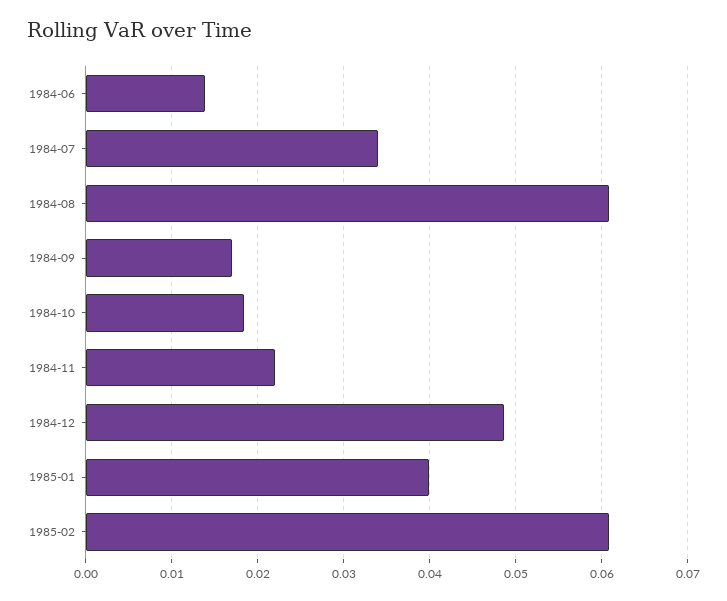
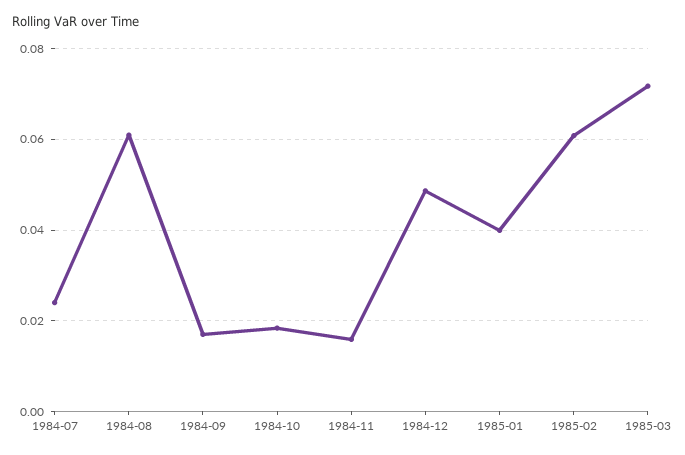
1984-06: 0.014 -> none
1984-07: 0.034 -> 0.024
1984-11: 0.022 -> 0.016
1985-03: none -> 0.072

